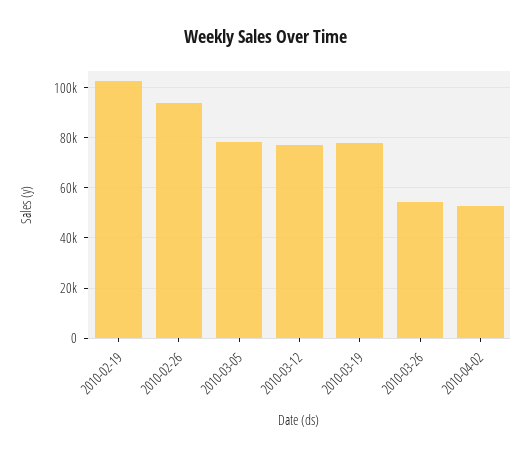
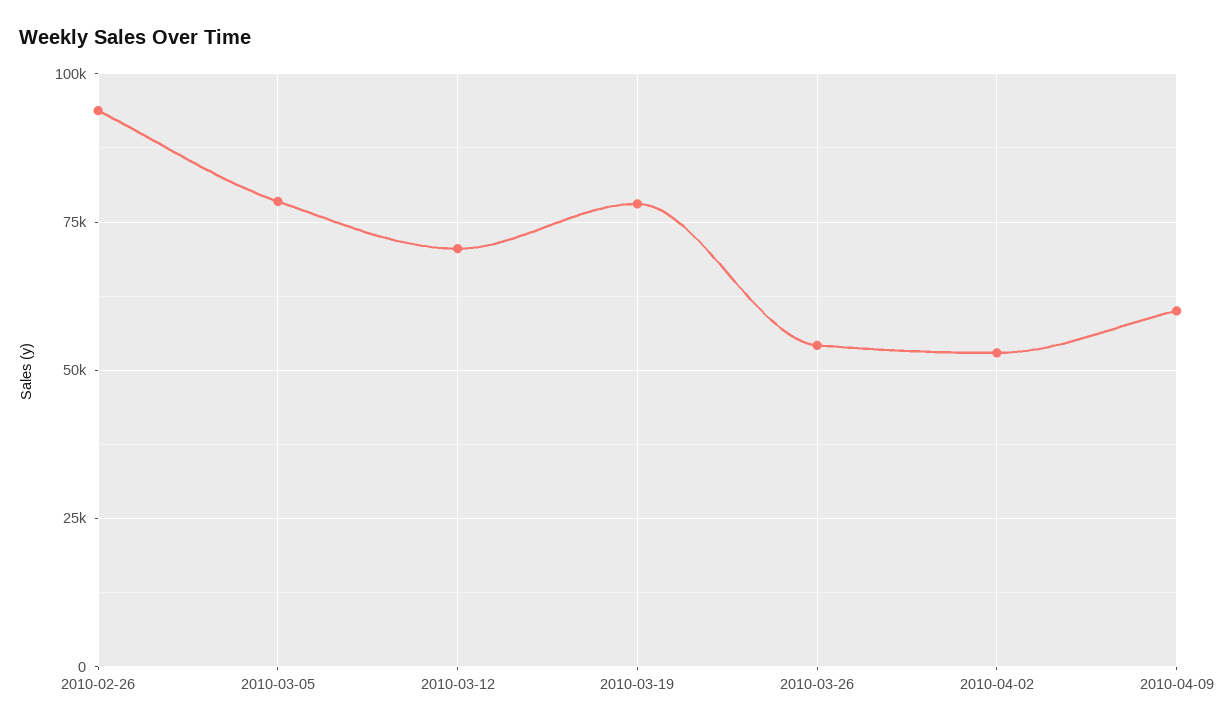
2010-02-19: 102500 -> none
2010-03-12: 77500 -> 70000
2010-04-09: none -> 60000

